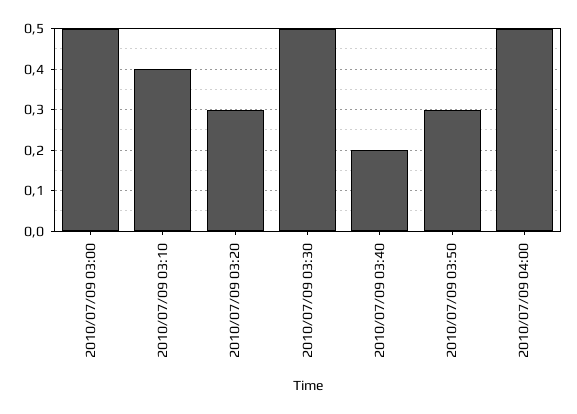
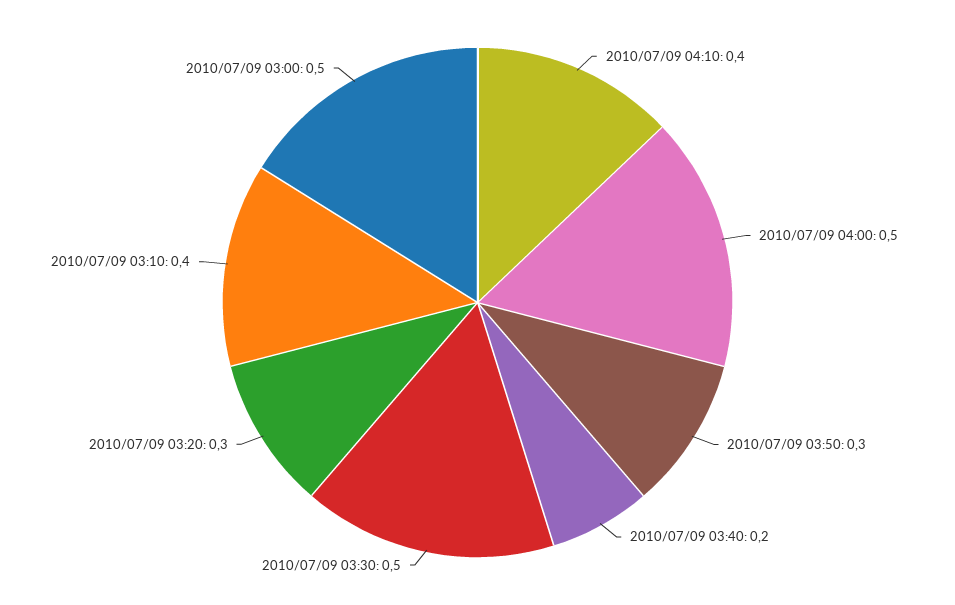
2010/07/09 04:10: none -> 0.4

